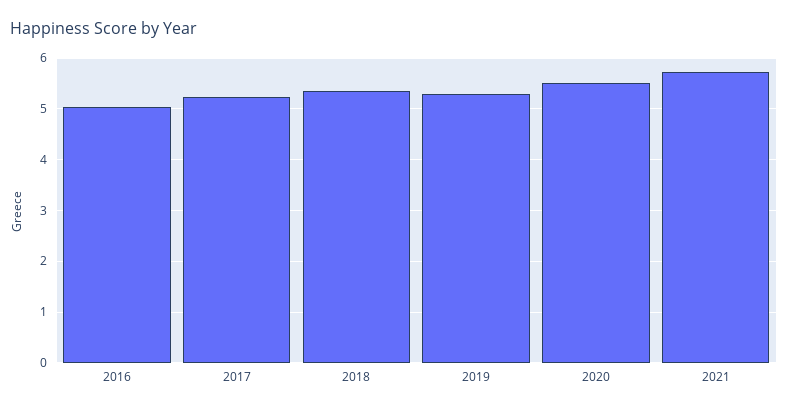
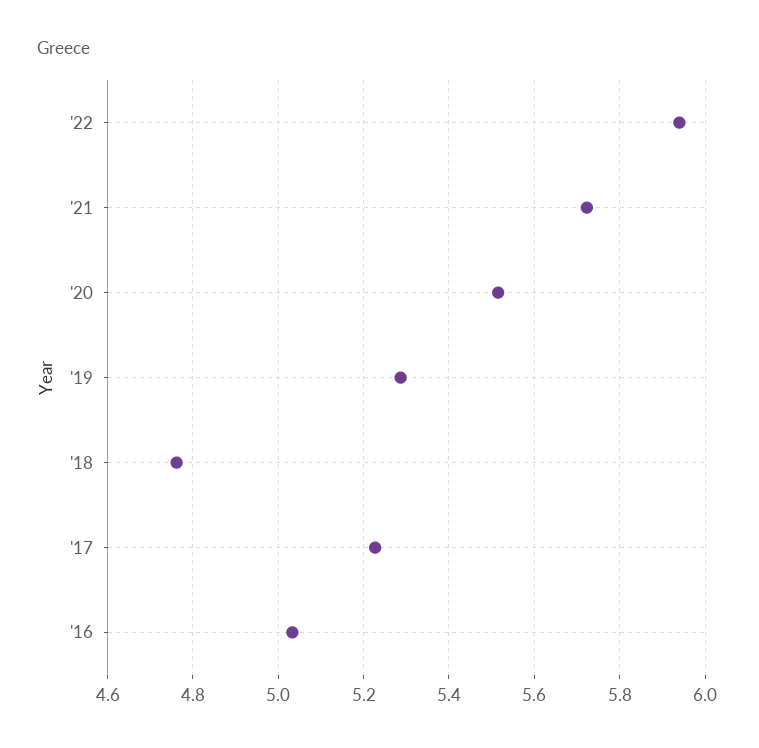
2018: 5.4 -> 4.76
'22: none -> 5.94

